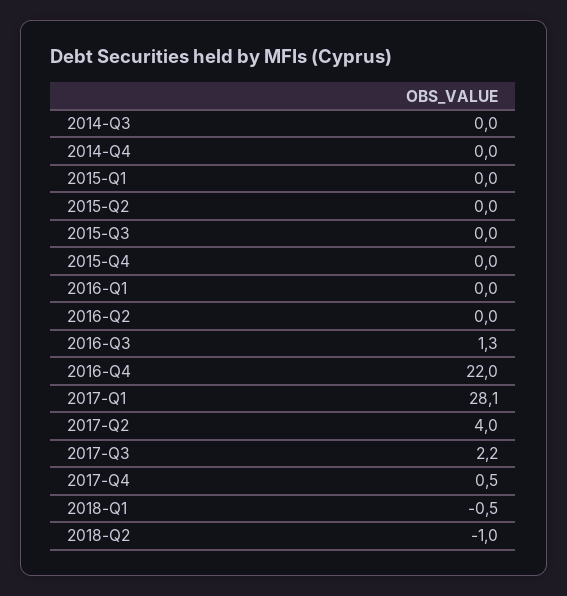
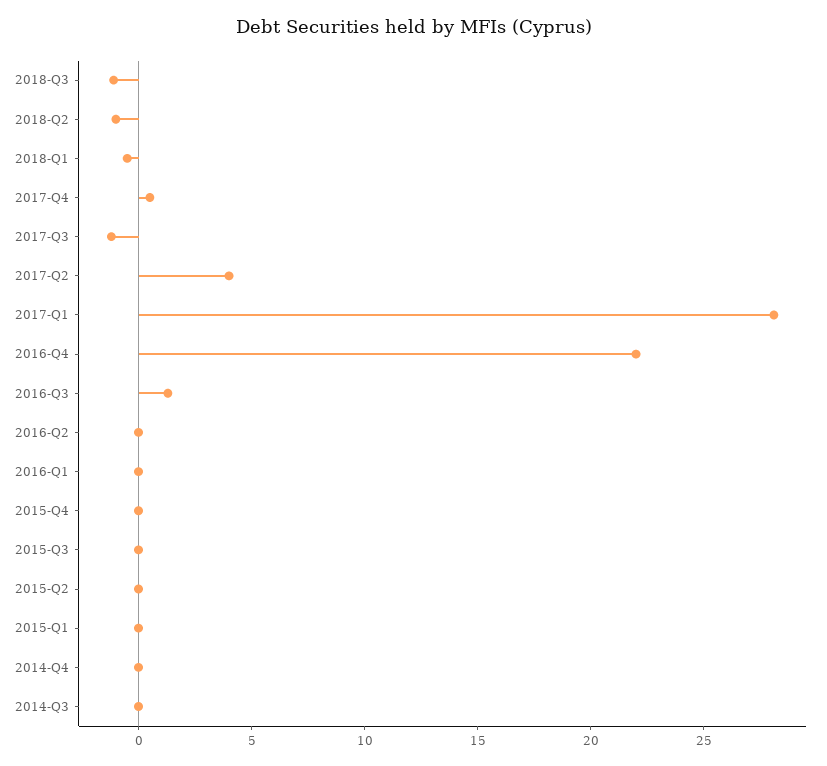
2017-Q3: 2.2 -> -1
2018-Q3: none -> -1

